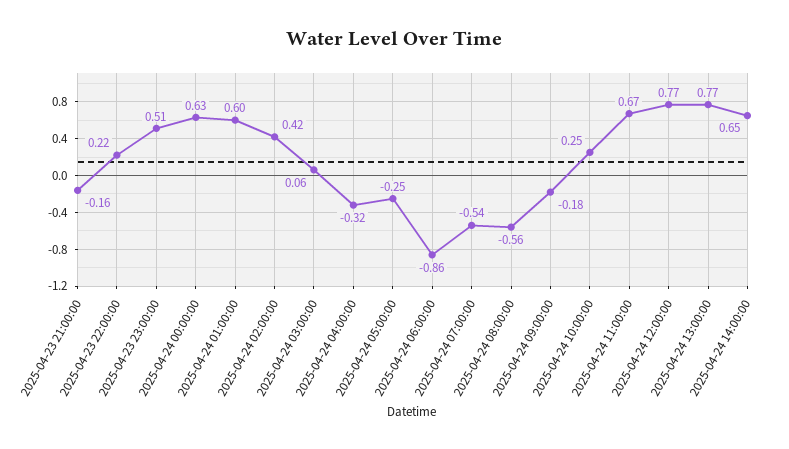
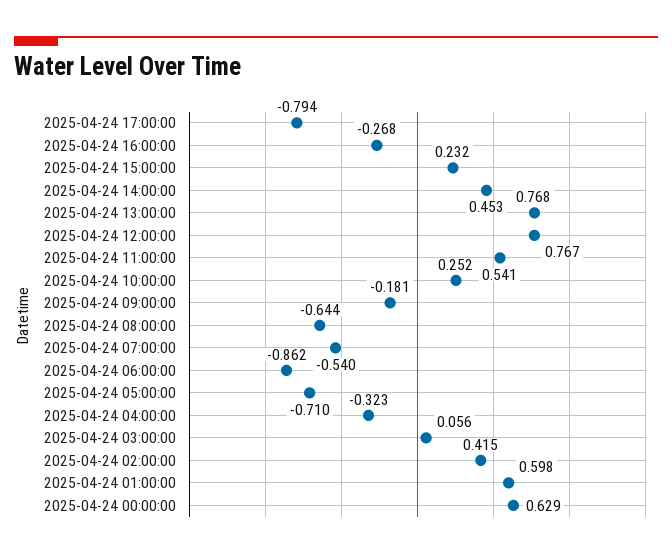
2025-04-23 21:00:00: -0.16 -> none
2025-04-23 22:00:00: 0.22 -> none
2025-04-23 23:00:00: 0.51 -> none
2025-04-24 05:00:00: -0.25 -> -0.71
2025-04-24 08:00:00: -0.56 -> -0.644
2025-04-24 11:00:00: 0.67 -> 0.541
2025-04-24 14:00:00: 0.65 -> 0.453
2025-04-24 17:00:00: none -> -0.794
2025-04-24 16:00:00: none -> -0.268
2025-04-24 15:00:00: none -> 0.232

